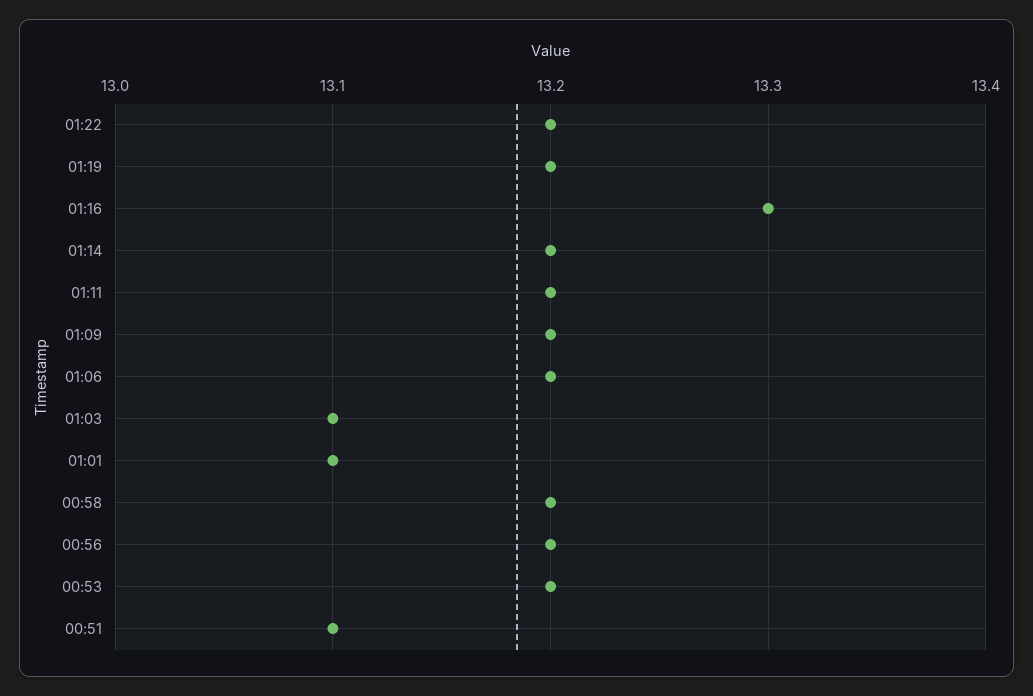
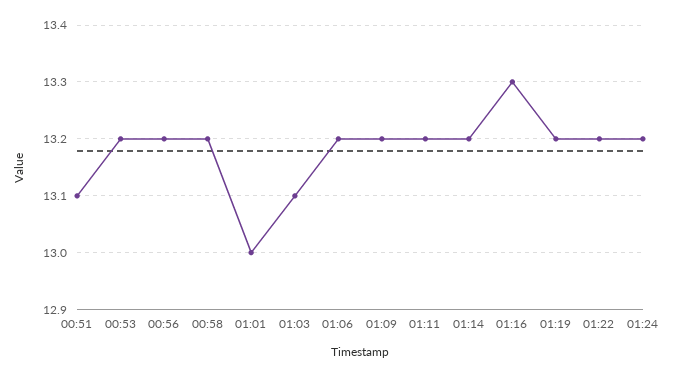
01:01: 13.1 -> 13
01:24: none -> 13.2

